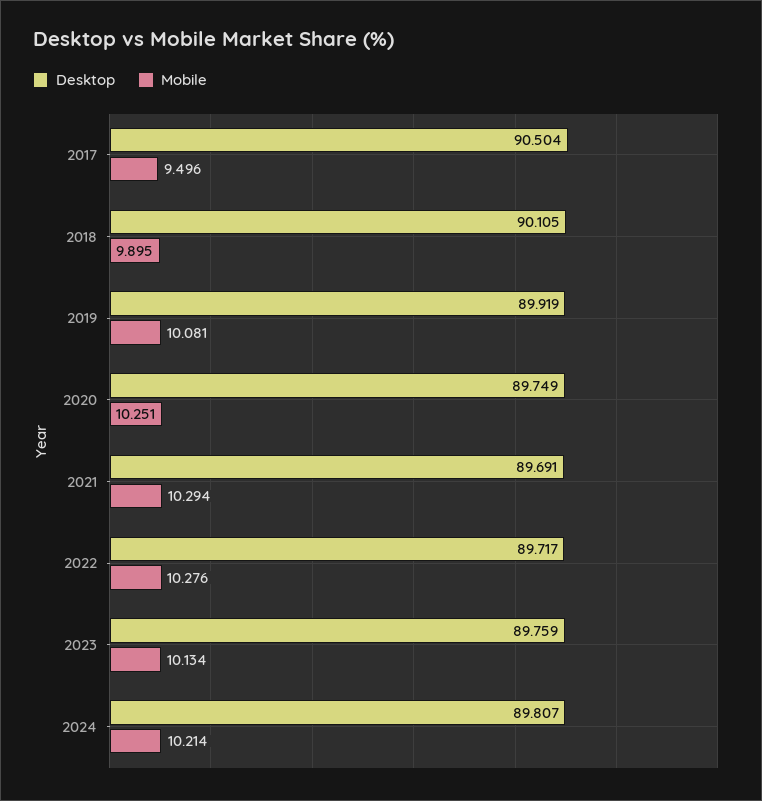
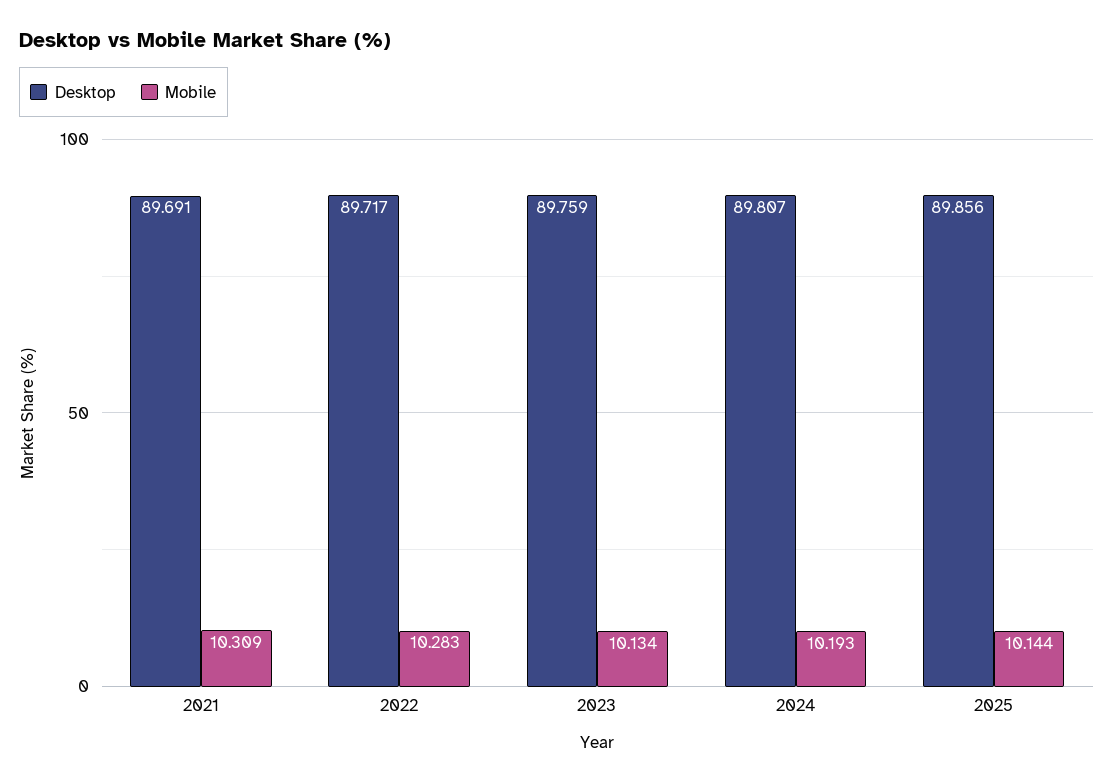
Desktop, 2017: 90.504 -> none
Mobile, 2017: 9.496 -> none
Desktop, 2018: 90.105 -> none
Mobile, 2018: 9.895 -> none
Desktop, 2019: 89.919 -> none
Mobile, 2019: 10.081 -> none
Desktop, 2020: 89.749 -> none
Mobile, 2020: 10.251 -> none
Mobile, 2021: 10.294 -> 10.309
Mobile, 2022: 10.276 -> 10.283
Mobile, 2024: 10.214 -> 10.193
Desktop, 2025: none -> 89.856
Mobile, 2025: none -> 10.144

